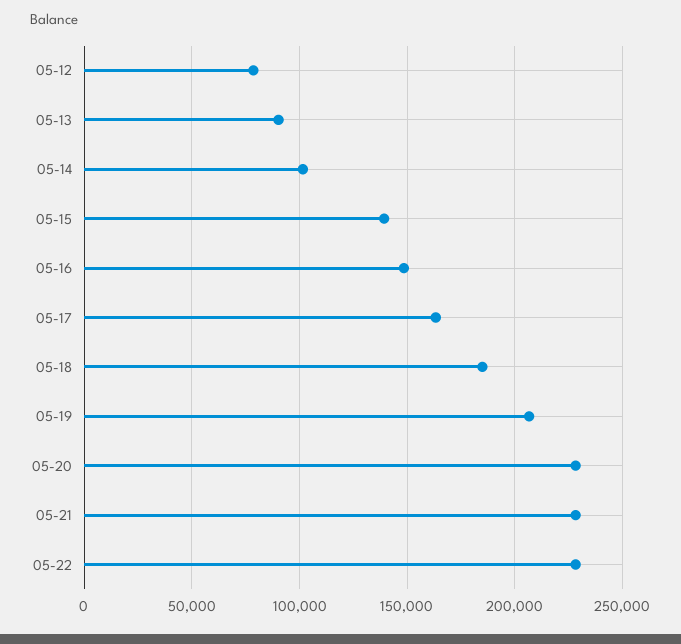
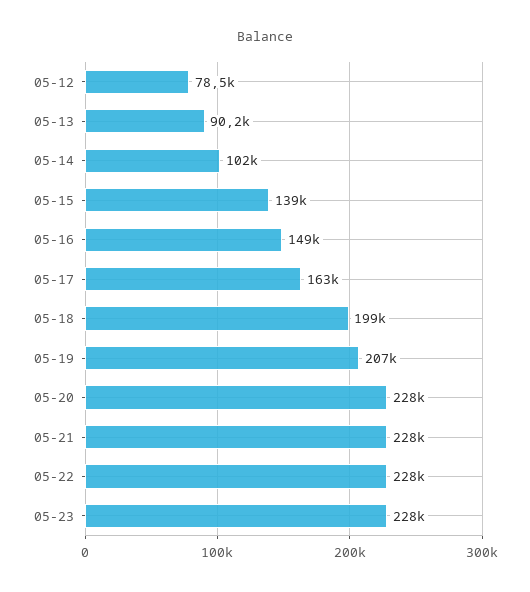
05-18: 185000 -> 199000
05-23: none -> 228000

